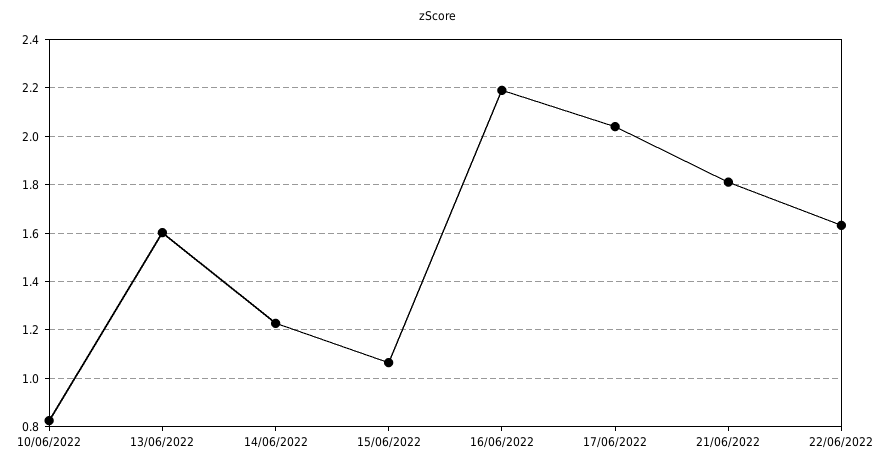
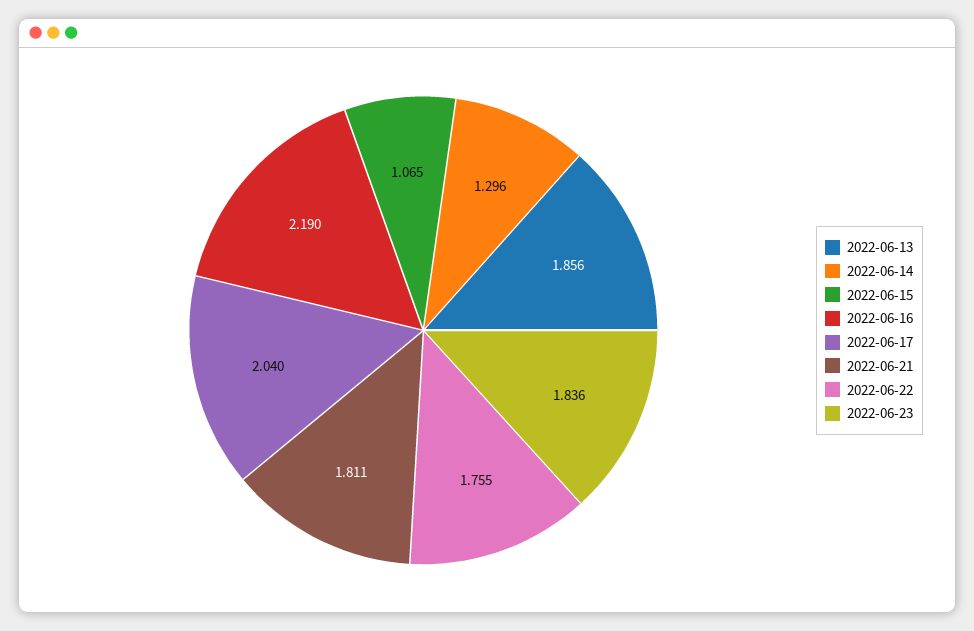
10/06/2022: 0.825 -> none
13/06/2022: 1.6 -> 1.856
14/06/2022: 1.225 -> 1.296
22/06/2022: 1.625 -> 1.755
2022-06-23: none -> 1.836

